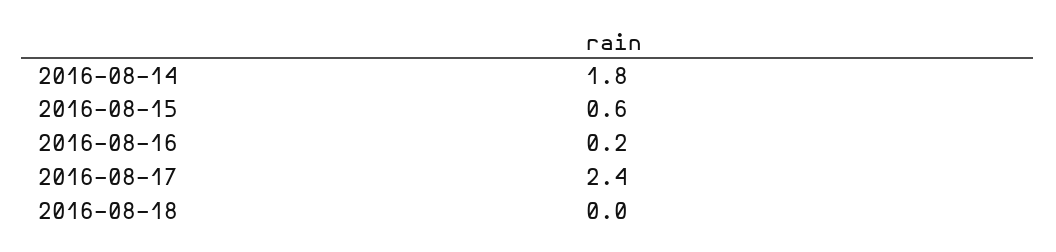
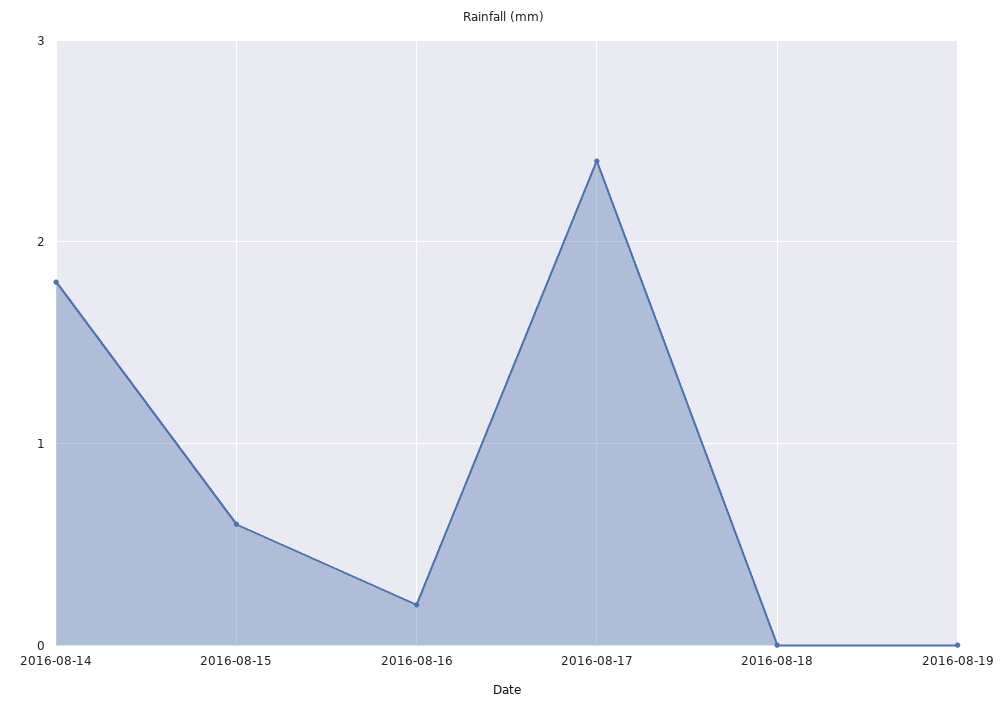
2016-08-19: none -> 0

